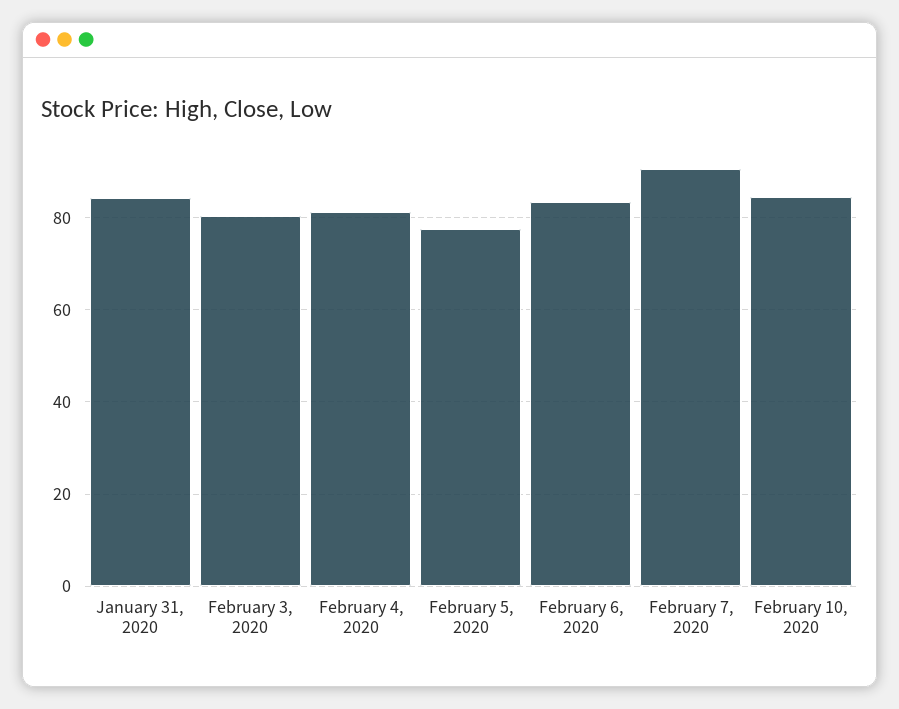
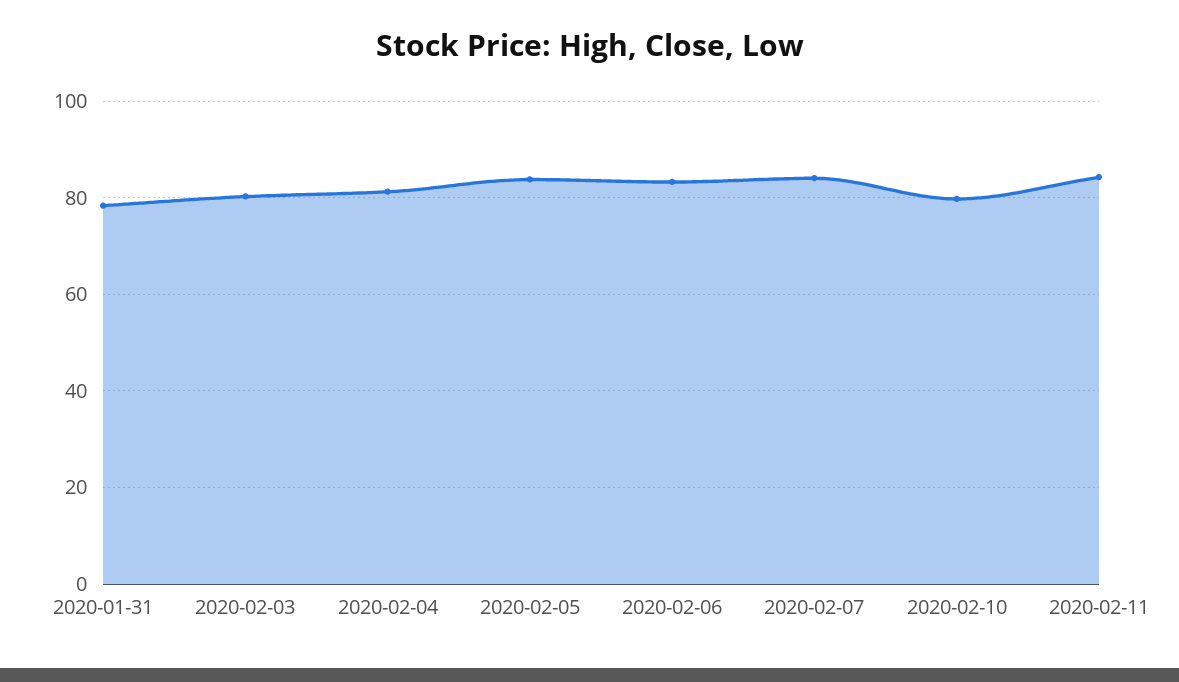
January 31, 2020: 84 -> 78
February 5, 2020: 78 -> 84
February 7, 2020: 90 -> 84
February 10, 2020: 84 -> 80
2020-02-11: none -> 84

